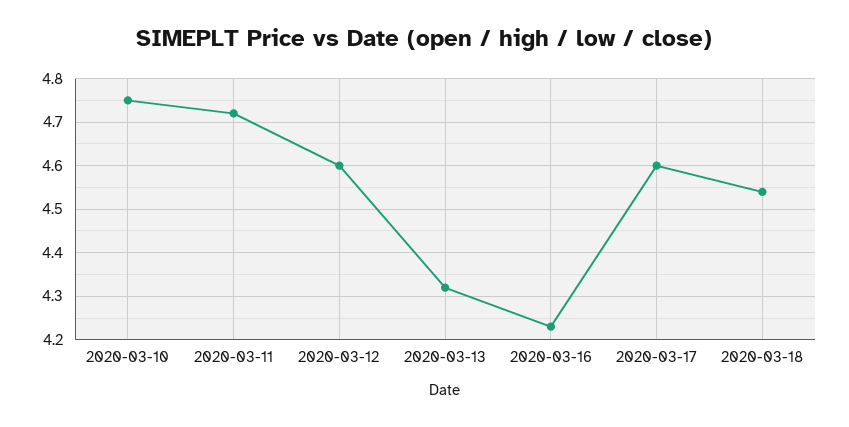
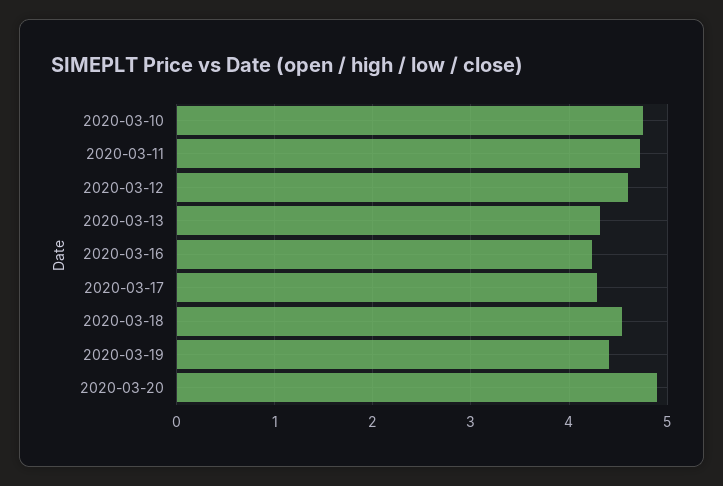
2020-03-17: 4.6 -> 4.3
2020-03-19: none -> 4.4
2020-03-20: none -> 4.9

